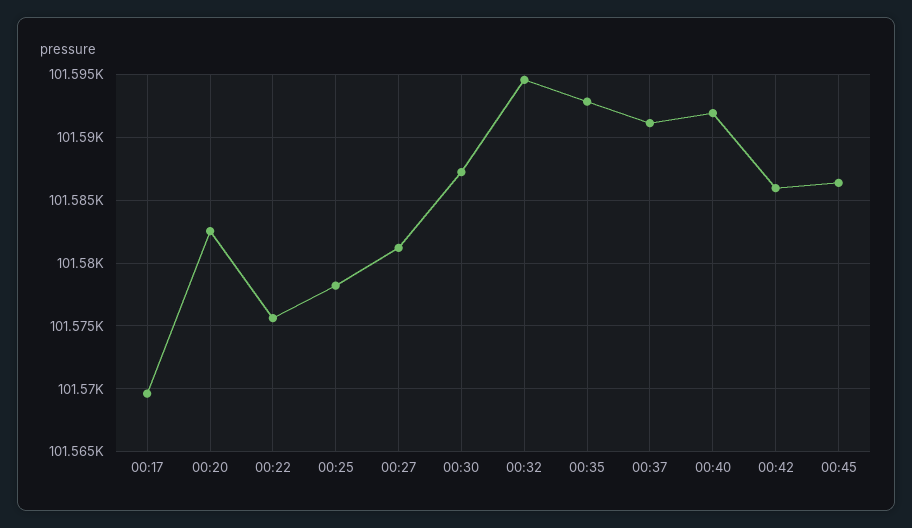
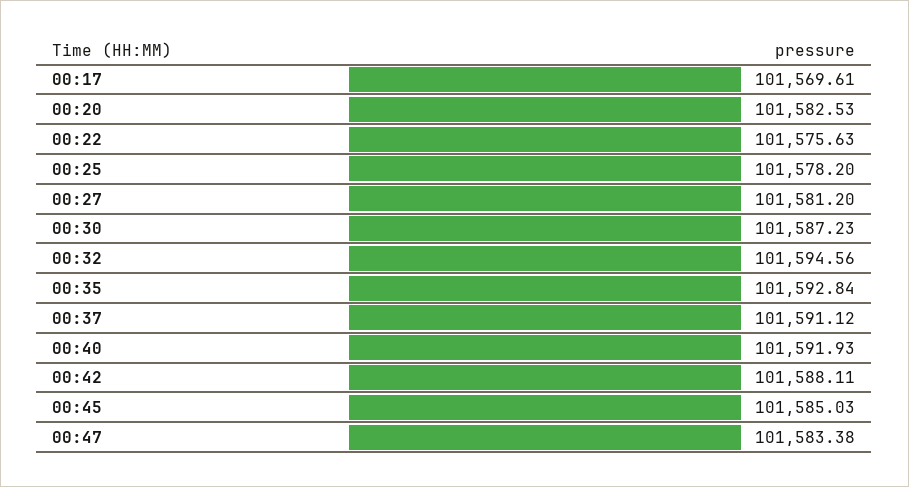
00:42: 101586 -> 101588.11
00:45: 101586.5 -> 101585.03
00:47: none -> 101583.38

